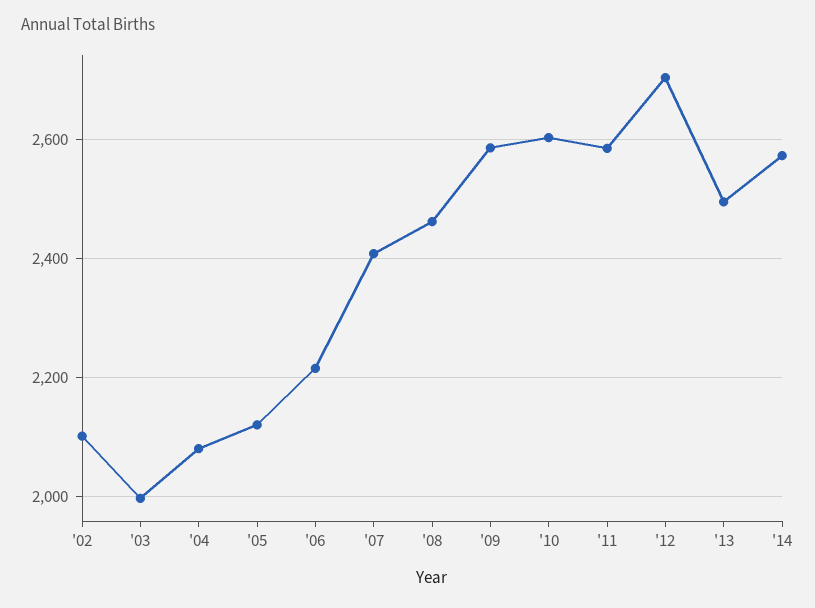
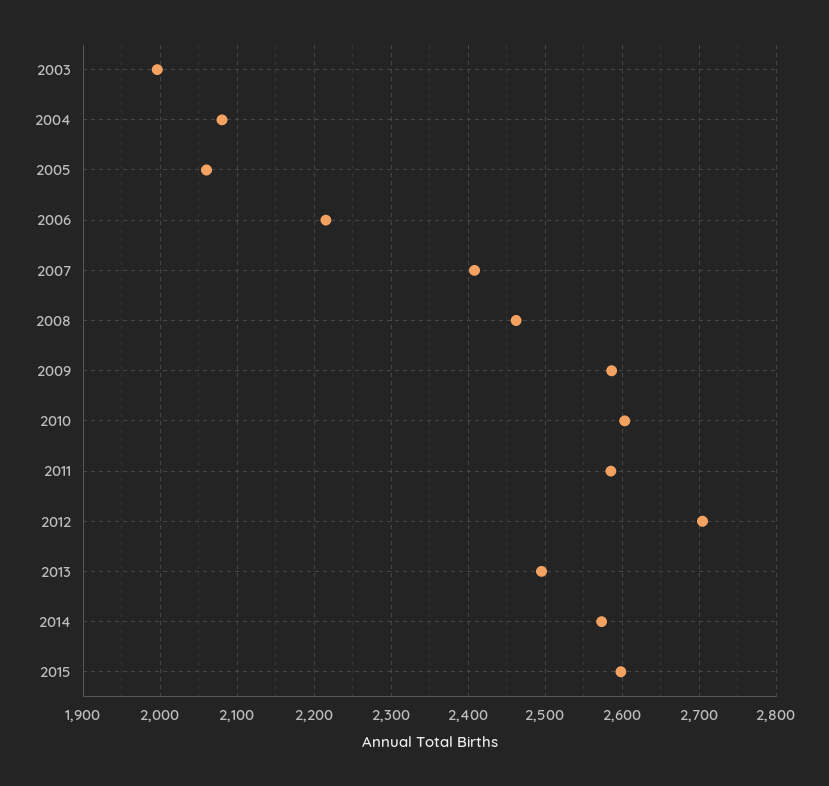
'02: 2100 -> none
'05: 2120 -> 2060
2015: none -> 2600

